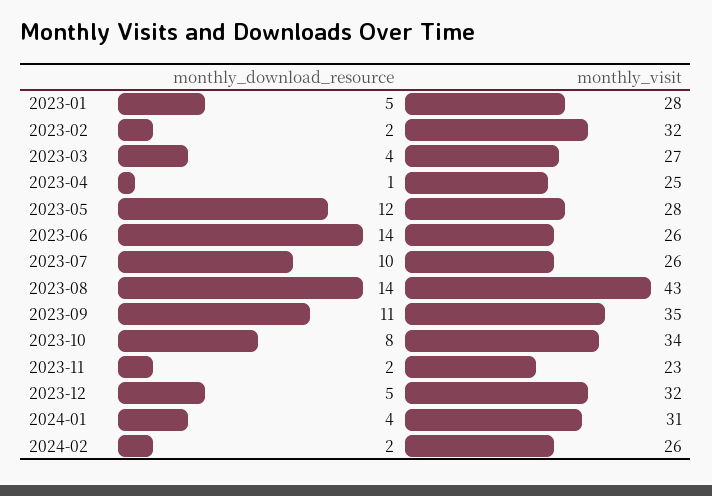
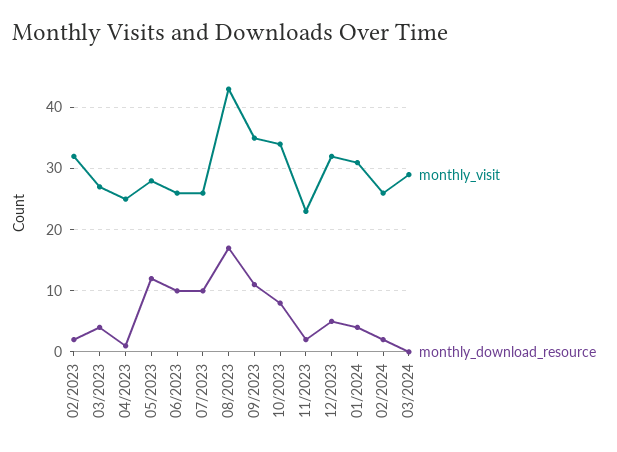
monthly_download_resource, 2023-01: 5 -> none
monthly_visit, 2023-01: 28 -> none
monthly_download_resource, 2023-06: 14 -> 10
monthly_download_resource, 2023-08: 14 -> 17
monthly_visit, 03/2024: none -> 29
monthly_download_resource, 03/2024: none -> 0

